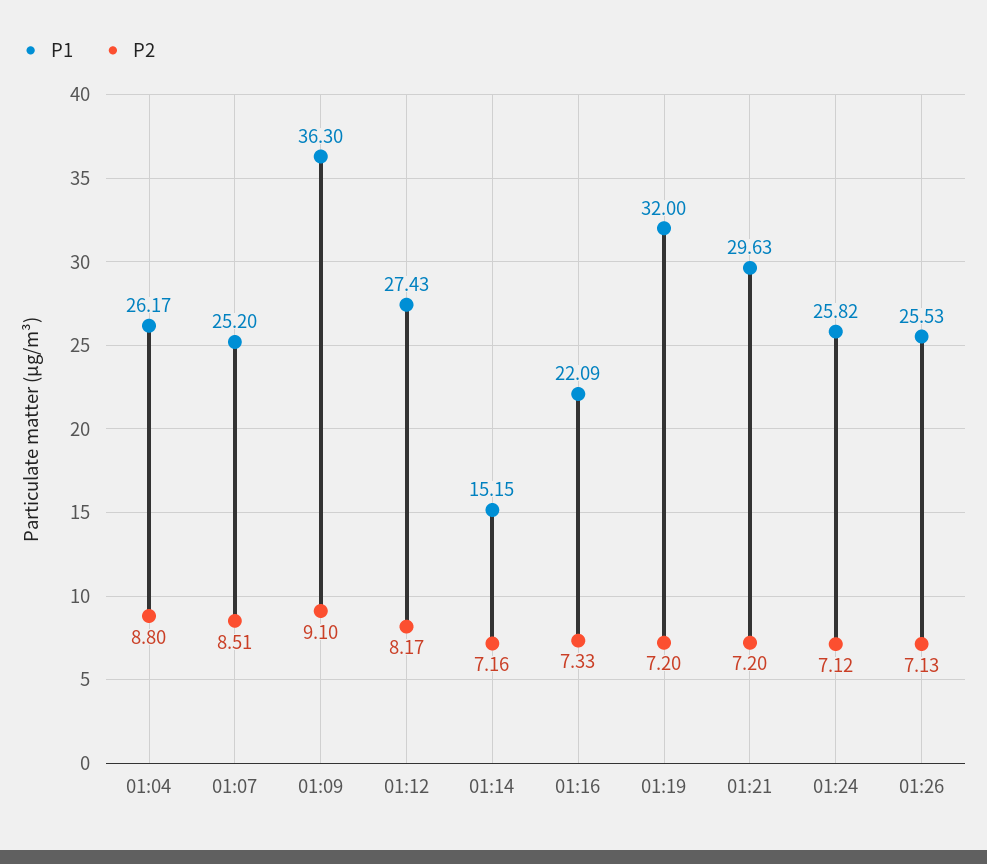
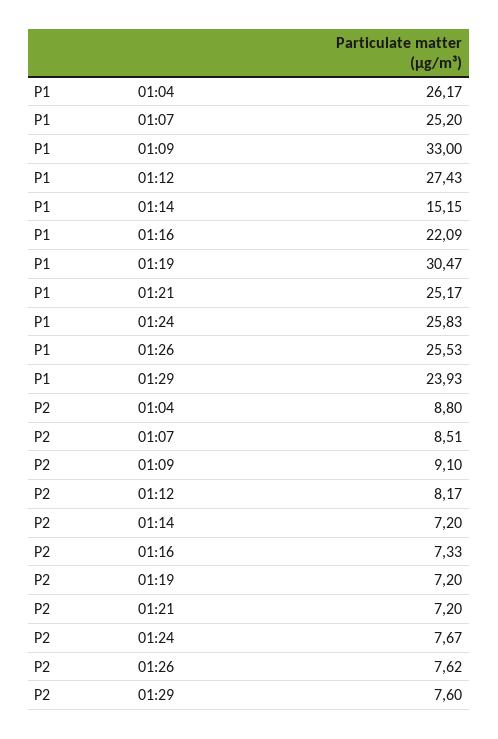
P1, 01:09: 36.3 -> 33
P2, 01:14: 7.16 -> 7.2
P1, 01:19: 32 -> 30.47
P1, 01:21: 29.63 -> 25.17
P1, 01:24: 25.82 -> 25.83
P2, 01:24: 7.12 -> 7.67
P2, 01:26: 7.13 -> 7.62
P1, 01:29: none -> 23.93
P2, 01:29: none -> 7.6

